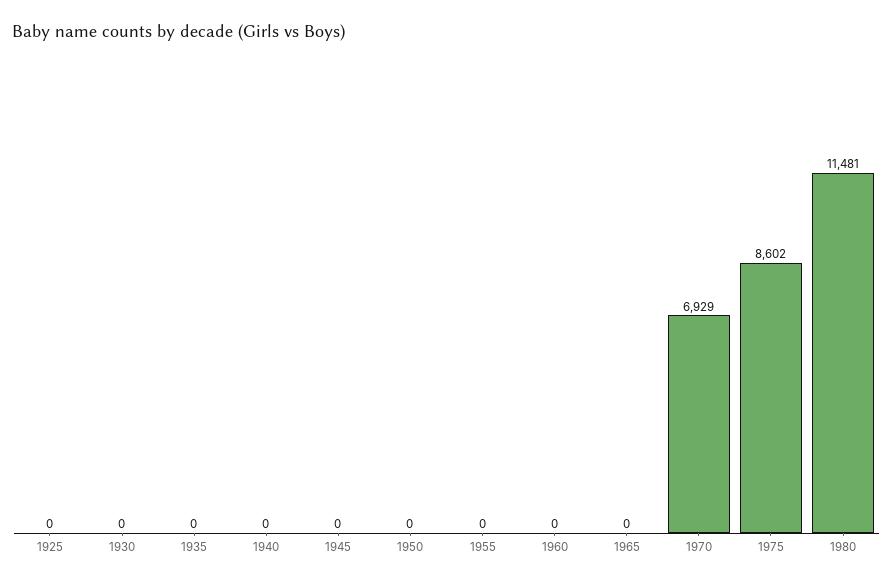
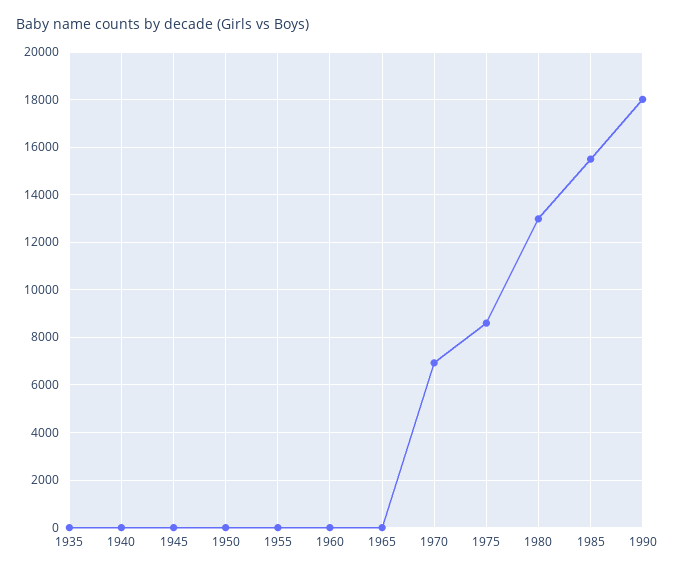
1925: 0 -> none
1930: 0 -> none
1980: 11481 -> 13000
1985: none -> 15500
1990: none -> 18000

